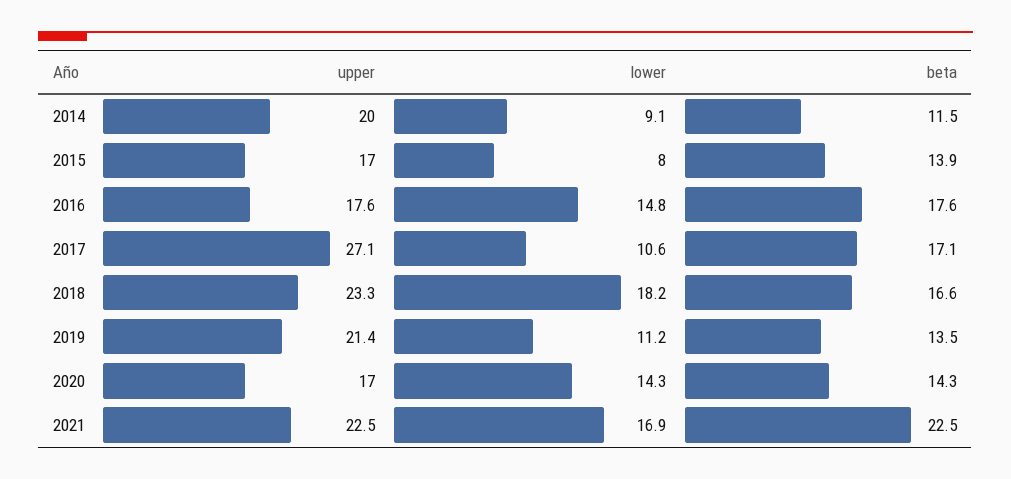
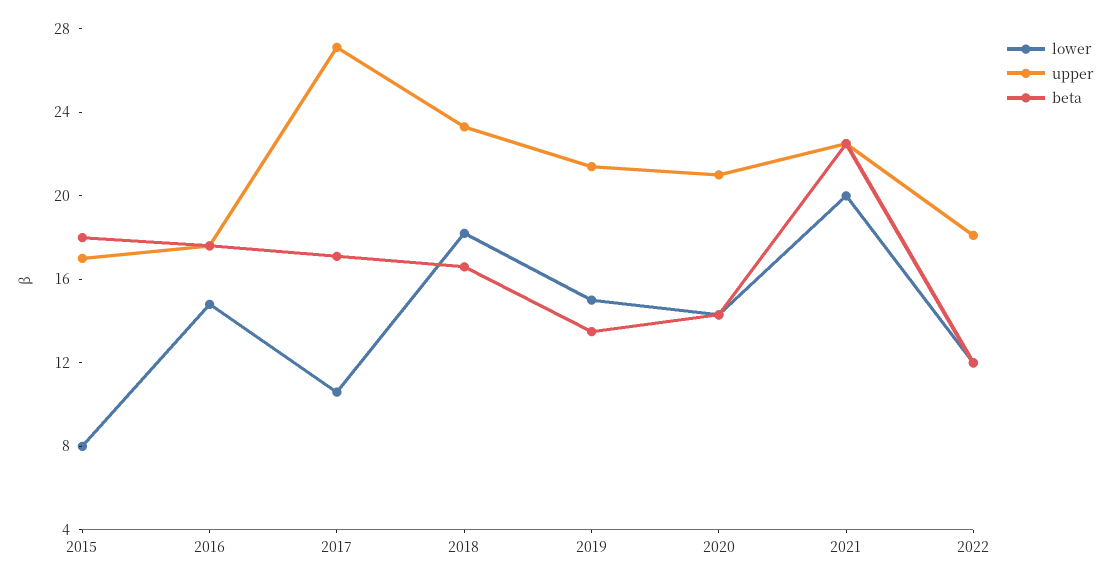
upper, 2014: 20 -> none
lower, 2014: 9.1 -> none
beta, 2014: 11.5 -> none
beta, 2015: 13.9 -> 18
lower, 2019: 11.2 -> 15
upper, 2020: 17 -> 21
lower, 2021: 16.9 -> 20
lower, 2022: none -> 12
upper, 2022: none -> 18
beta, 2022: none -> 12

